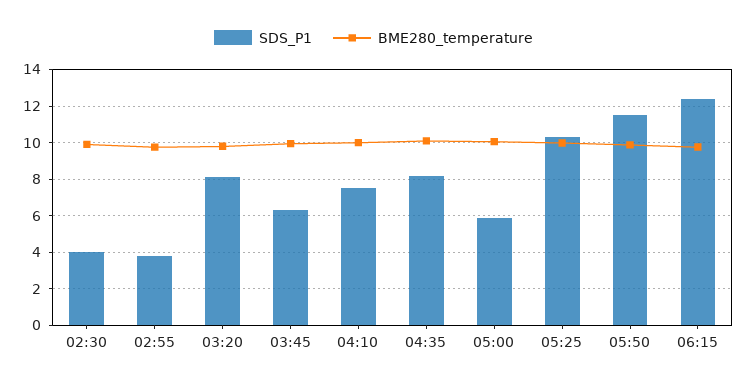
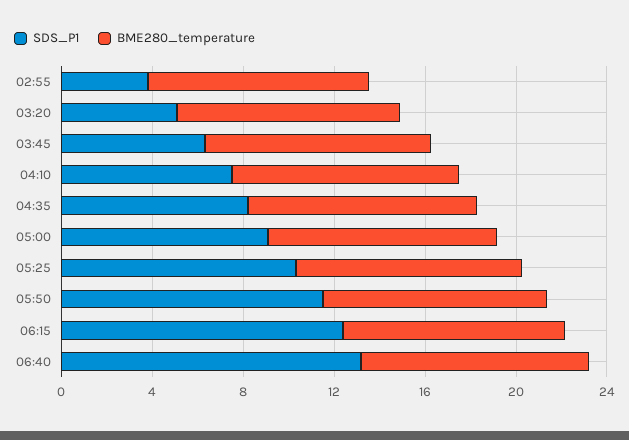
SDS_P1, 02:30: 4 -> none
BME280_temperature, 02:30: 10 -> none
SDS_P1, 03:20: 8 -> 5
SDS_P1, 05:00: 6 -> 9
SDS_P1, 06:40: none -> 13
BME280_temperature, 06:40: none -> 10

